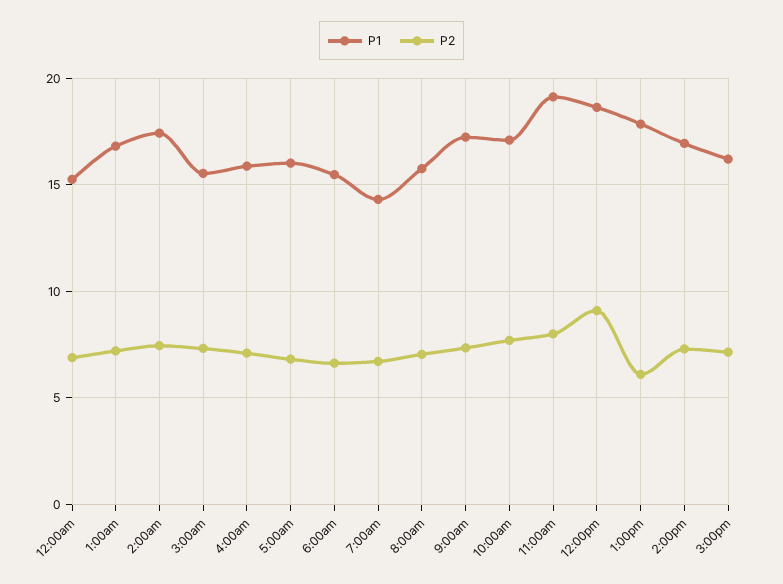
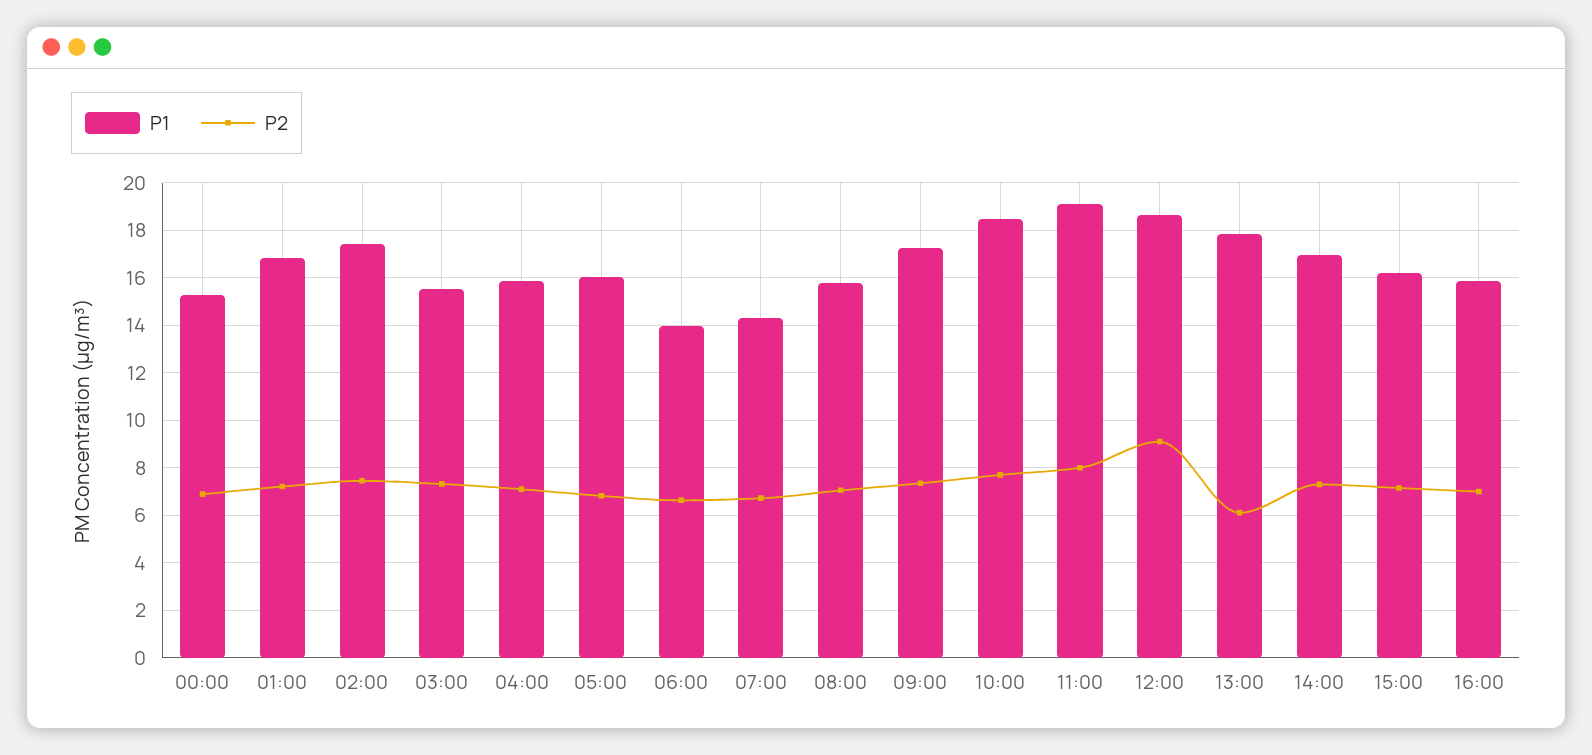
P1, 6:00am: 15.5 -> 14
P1, 10:00am: 17 -> 18.5
P1, 16:00: none -> 16
P2, 16:00: none -> 7

